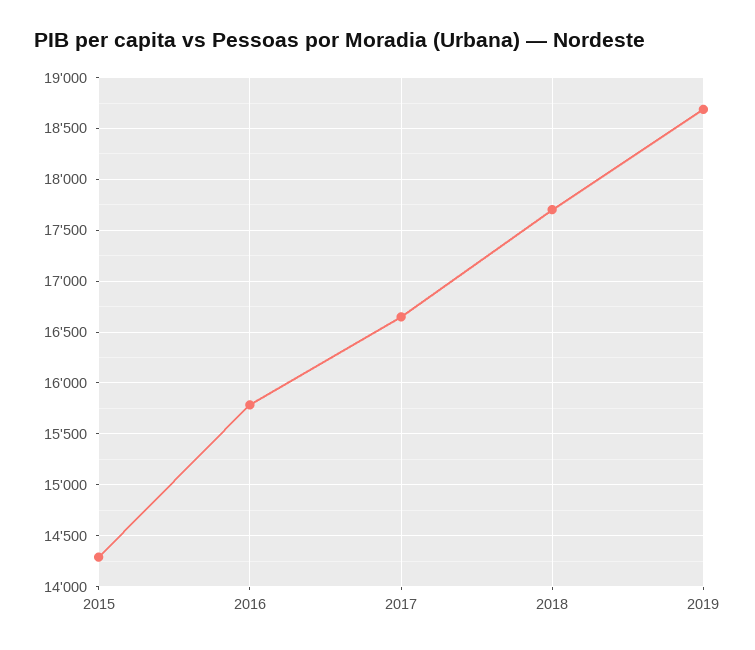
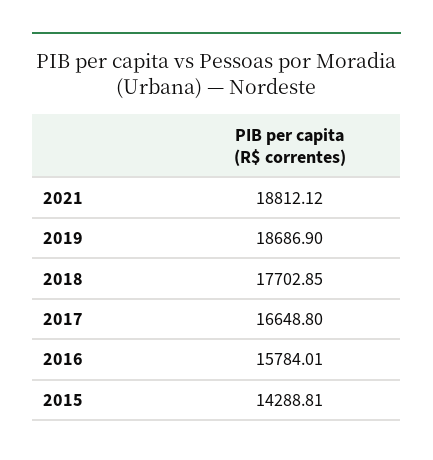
2021: none -> 18812.12

